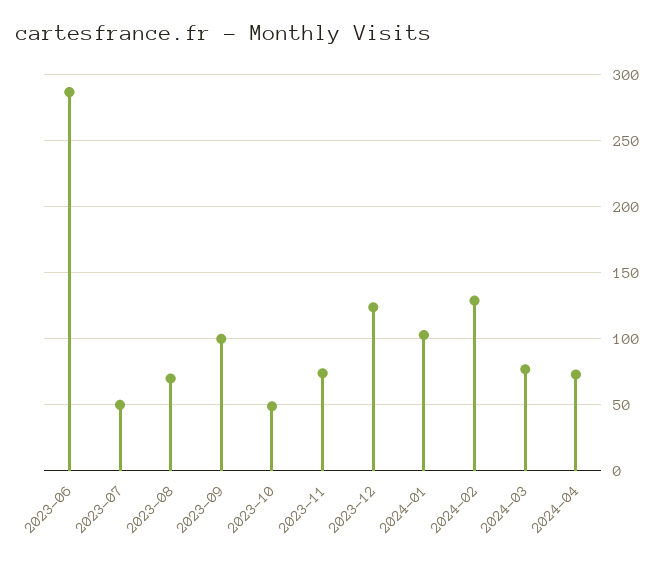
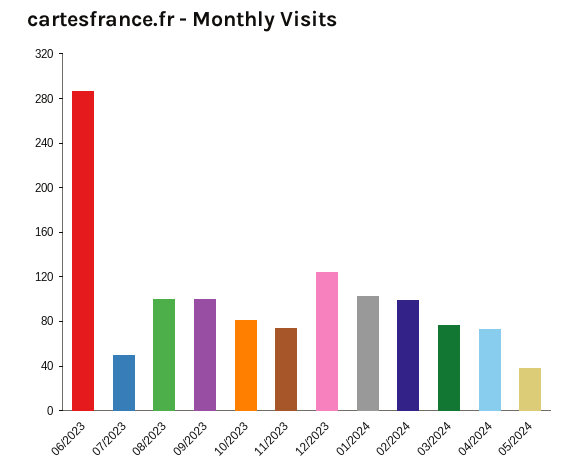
2023-08: 70 -> 100
2023-10: 50 -> 80
2024-02: 130 -> 100
05/2024: none -> 40

